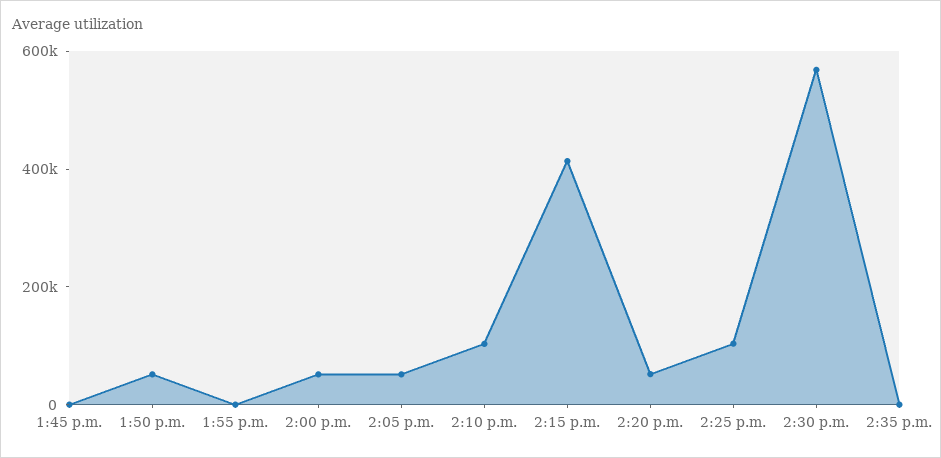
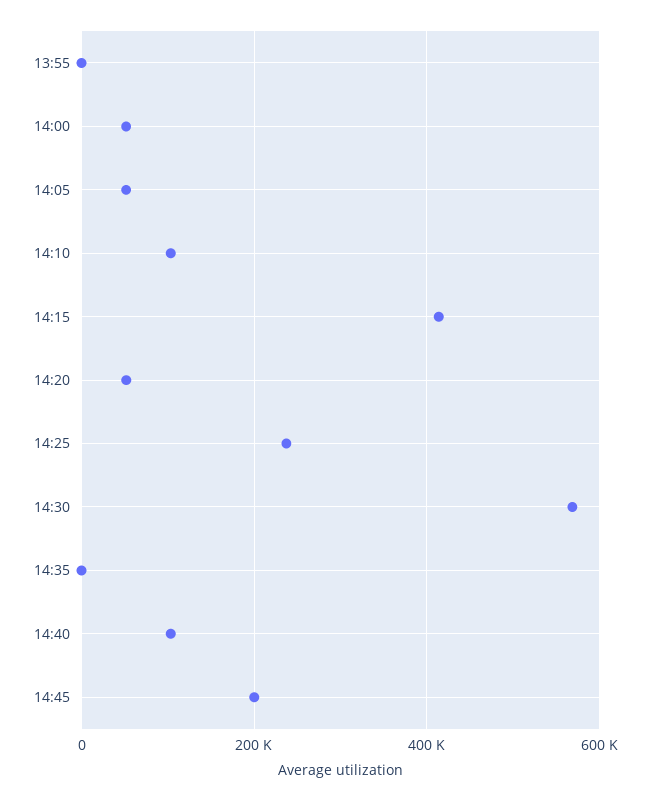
1:45 p.m.: 0 -> none
1:50 p.m.: 50000 -> none
2:25 p.m.: 100000 -> 240000
14:40: none -> 100000
14:45: none -> 200000

